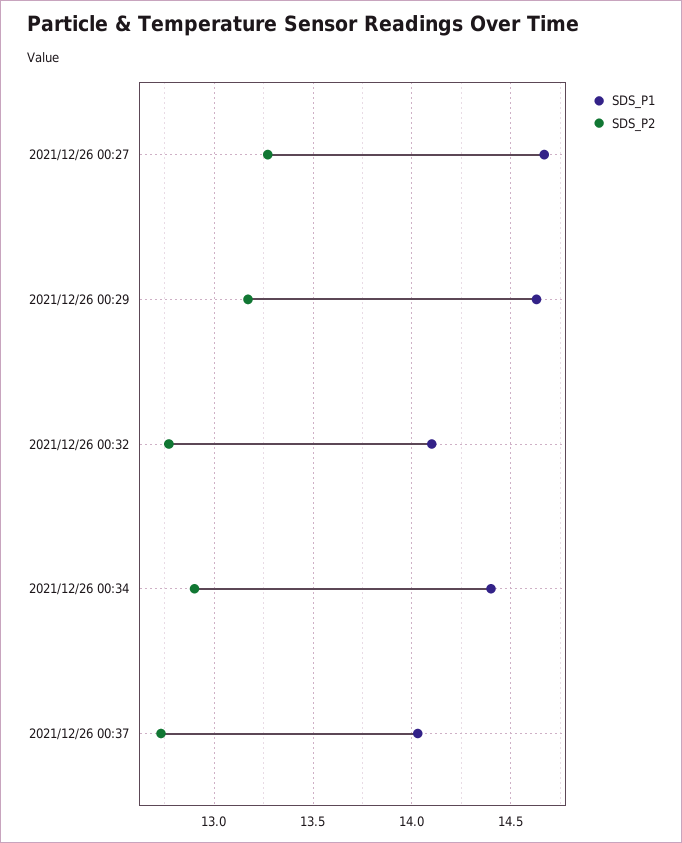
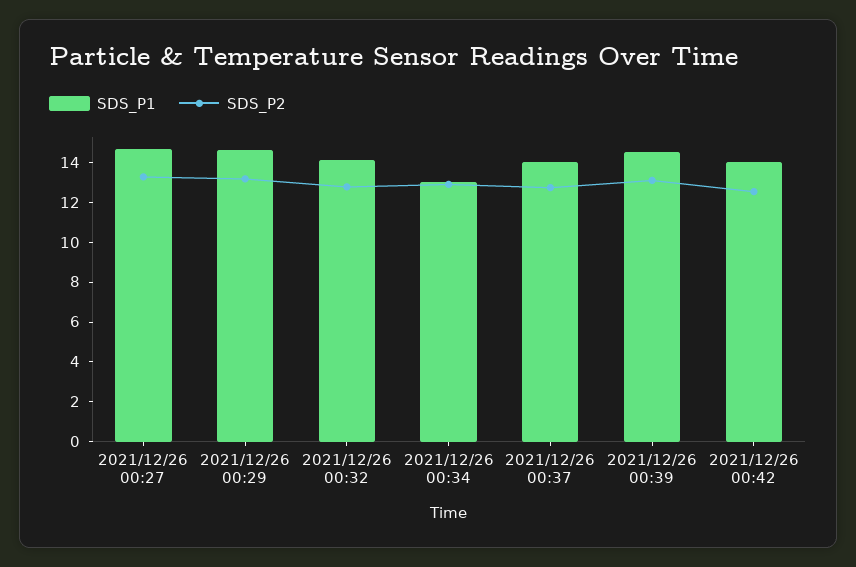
SDS_P1, 2021/12/26 00:34: 14.4 -> 13
SDS_P1, 2021/12/26 00:39: none -> 14.5
SDS_P2, 2021/12/26 00:39: none -> 13
SDS_P1, 2021/12/26 00:42: none -> 14
SDS_P2, 2021/12/26 00:42: none -> 12.5

